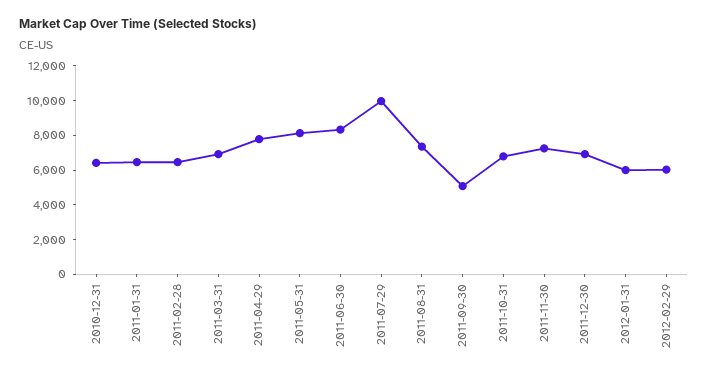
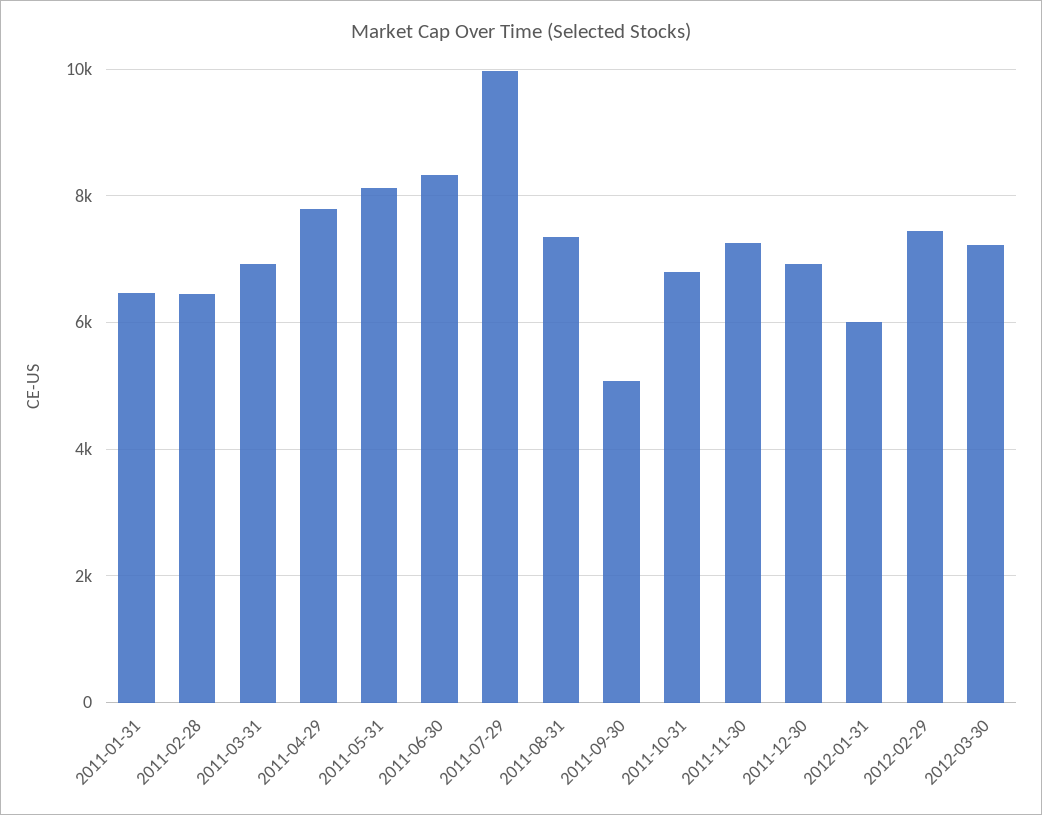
2010-12-31: 6500 -> none
2012-02-29: 6000 -> 7400
2012-03-30: none -> 7200

